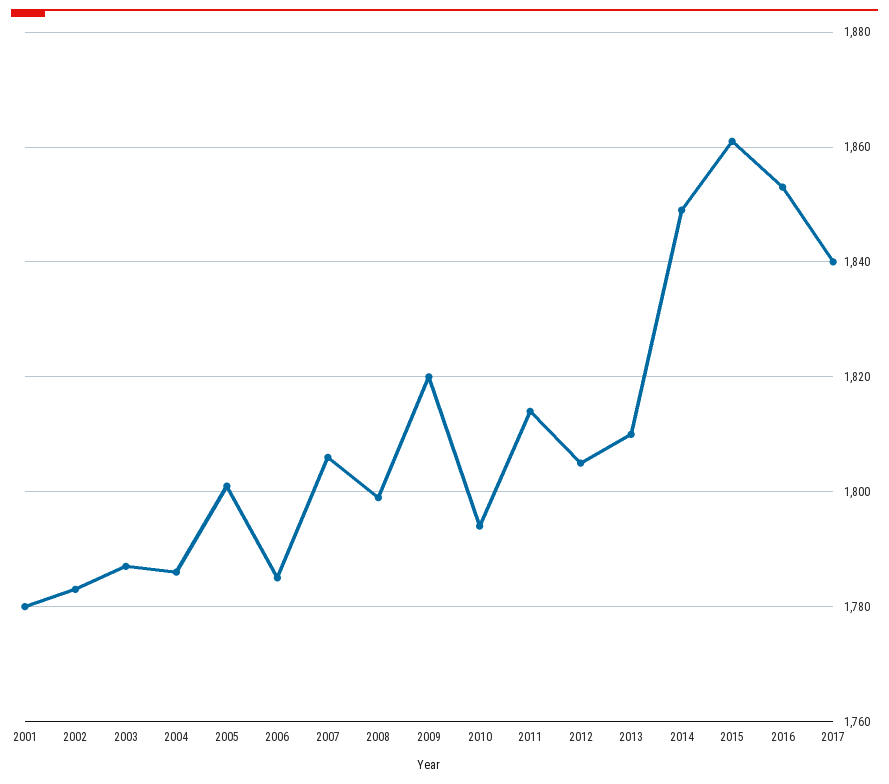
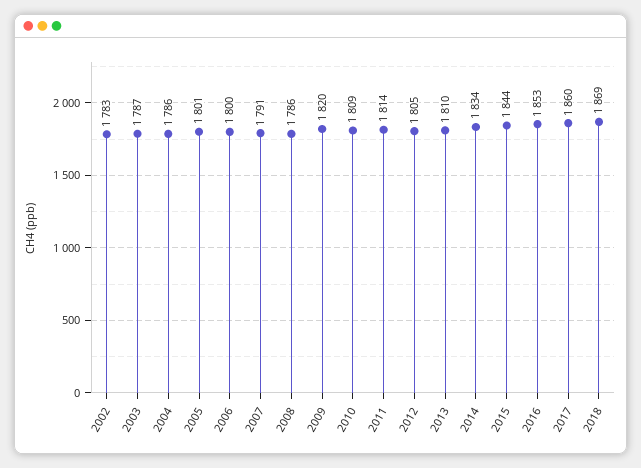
2001: 1780 -> none
2006: 1785 -> 1800
2007: 1805 -> 1791
2008: 1800 -> 1786
2010: 1795 -> 1809
2014: 1850 -> 1834
2015: 1860 -> 1844
2017: 1840 -> 1860
2018: none -> 1869

